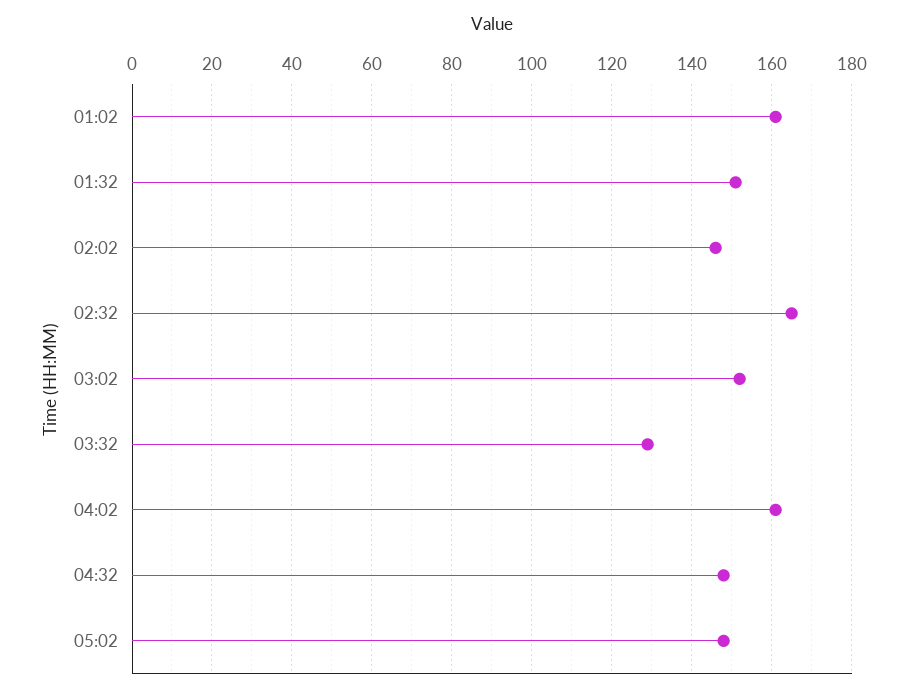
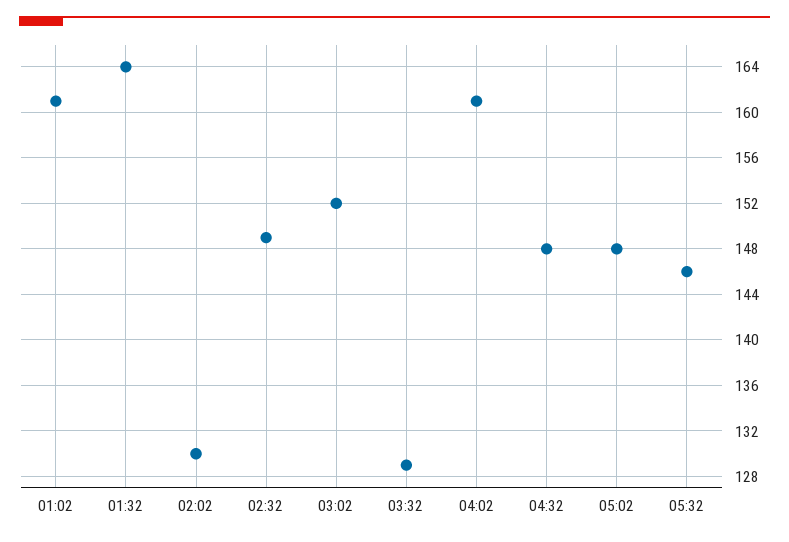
01:32: 150 -> 164
02:02: 145 -> 130
02:32: 165 -> 149
05:32: none -> 146

